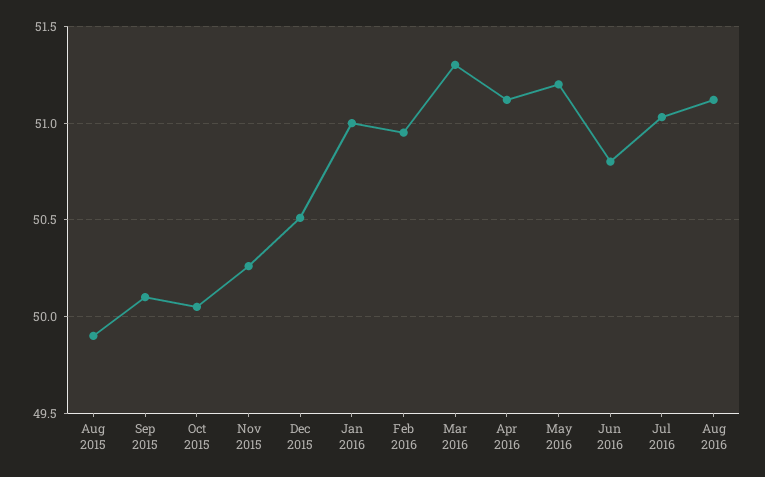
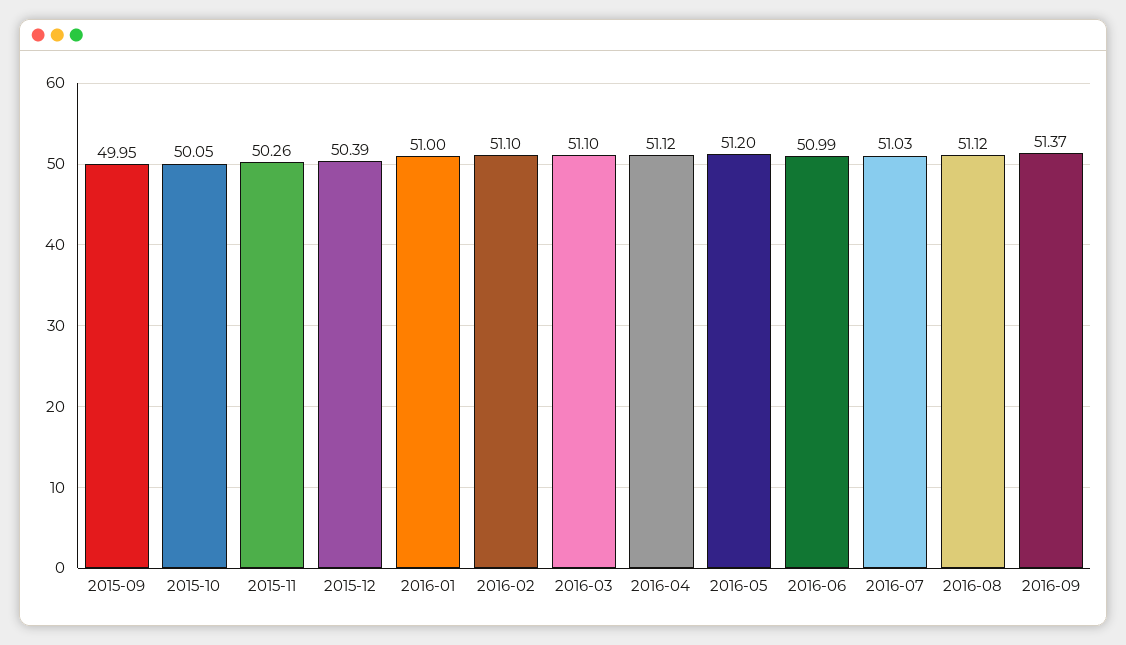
Aug 2015: 49.9 -> none
Sep 2015: 50.1 -> 49.95
Dec 2015: 50.5 -> 50.39
Feb 2016: 50.95 -> 51.1
Mar 2016: 51.3 -> 51.1
Jun 2016: 50.8 -> 50.99
2016-09: none -> 51.37

